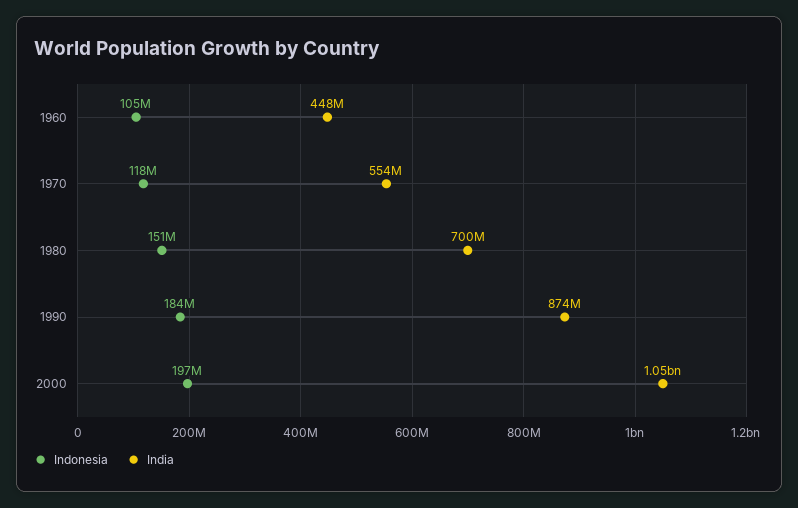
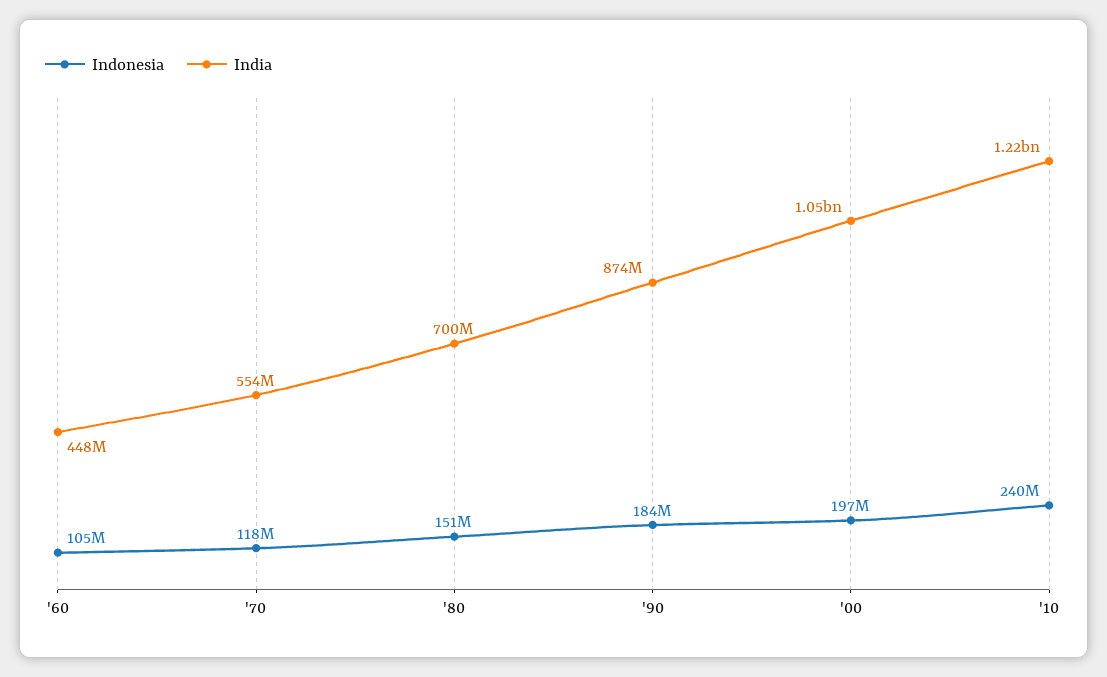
Indonesia, '10: none -> 240000000
India, '10: none -> 1220000000

